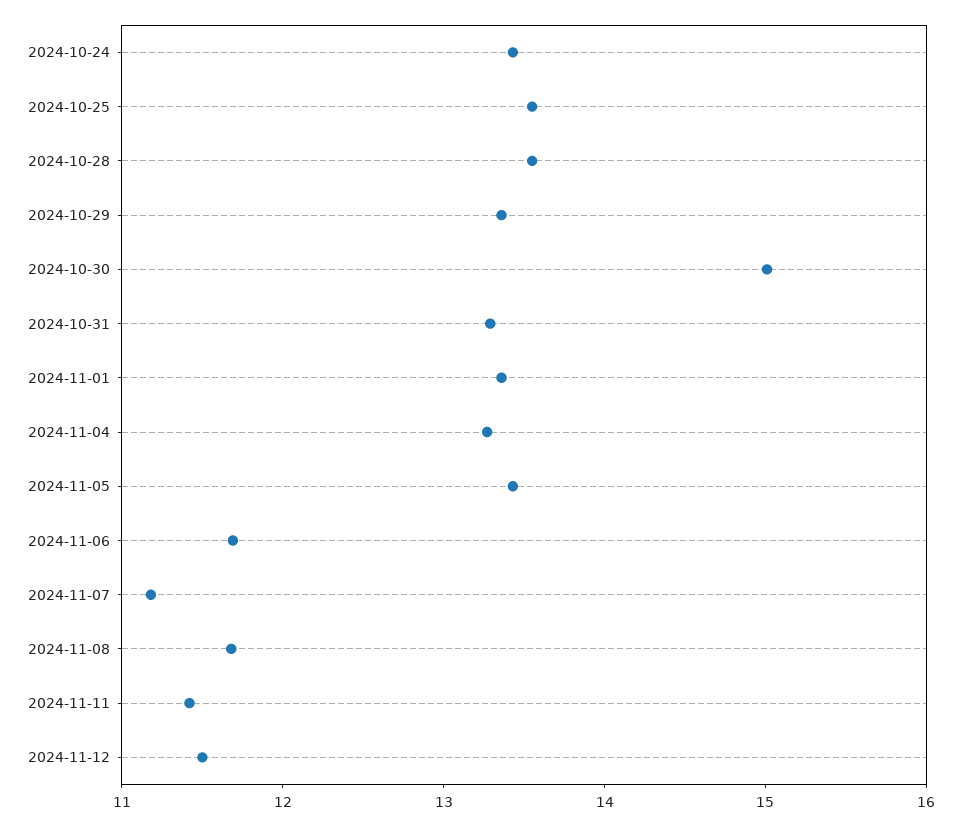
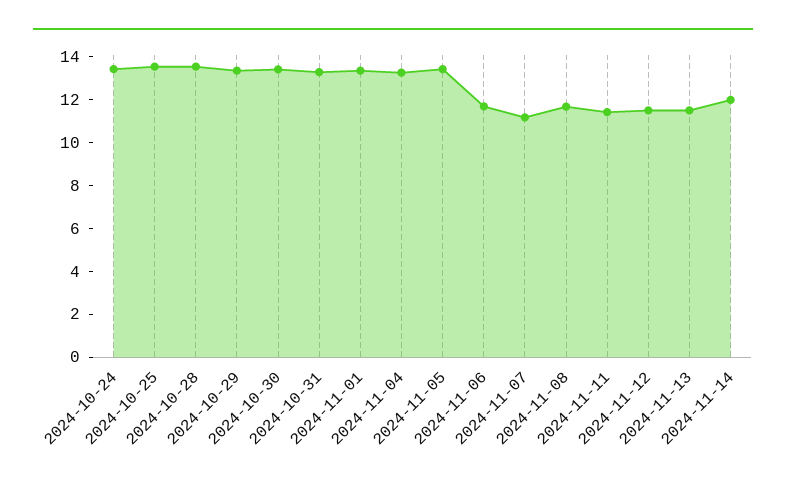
2024-10-30: 15 -> 13.5
2024-11-13: none -> 11.5
2024-11-14: none -> 12

